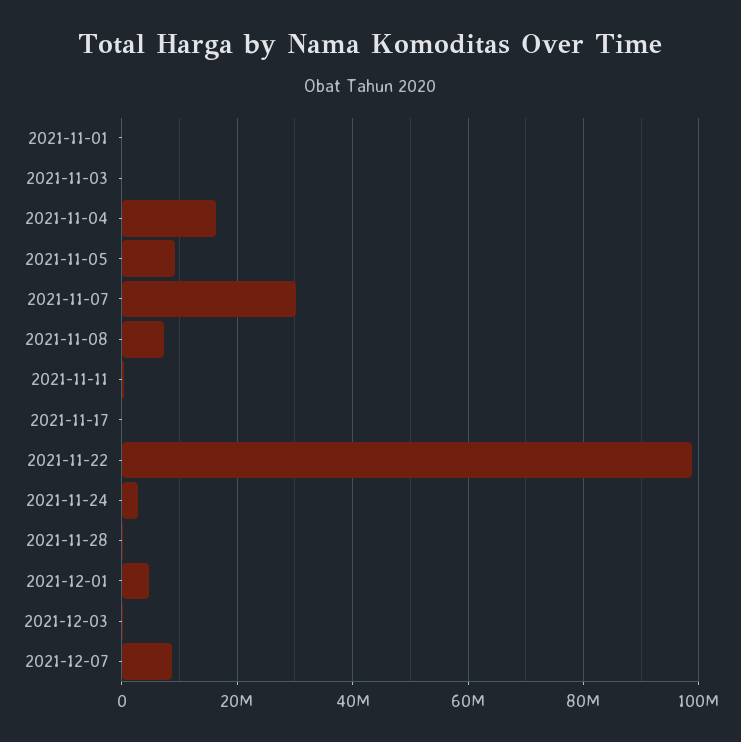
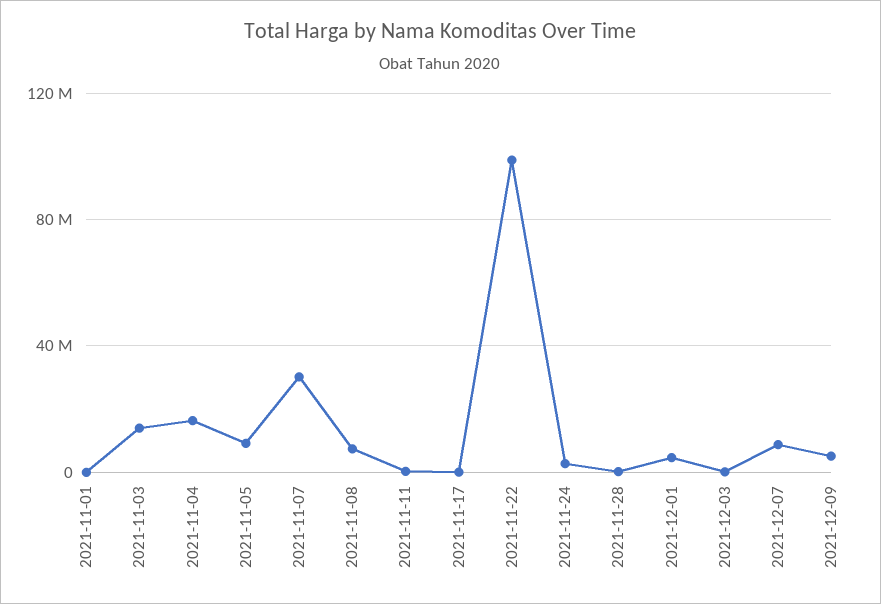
2021-11-03: 0 -> 15000000
2021-12-09: none -> 5000000

